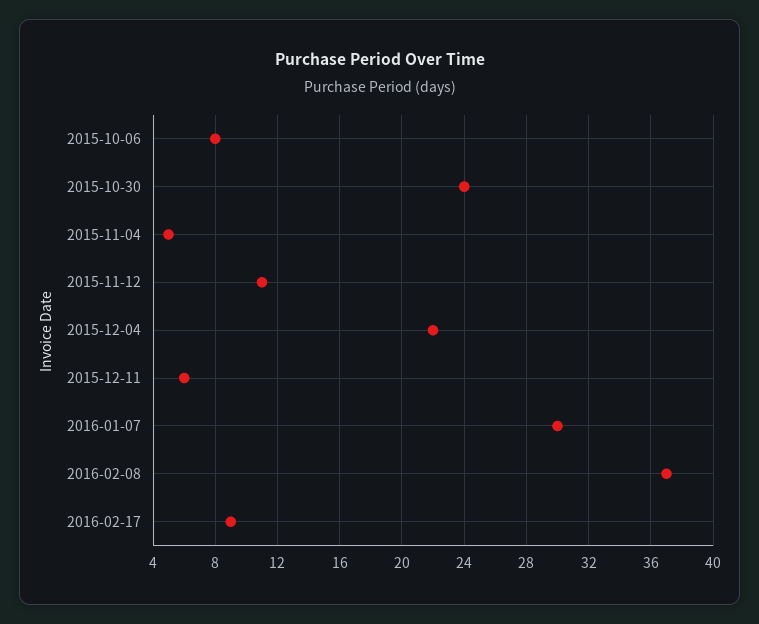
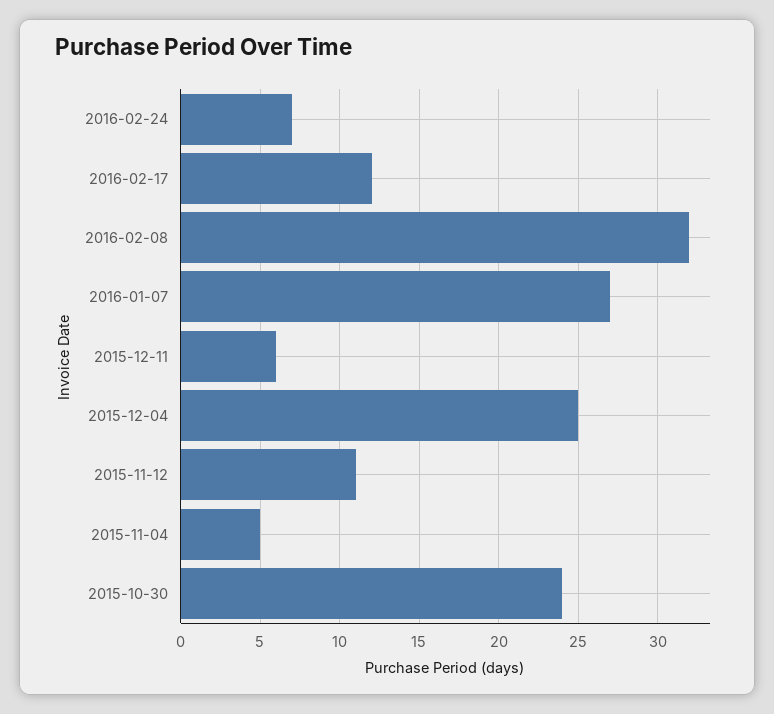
2015-10-06: 8 -> none
2015-12-04: 22 -> 25
2016-01-07: 30 -> 27
2016-02-08: 37 -> 32
2016-02-17: 9 -> 12
2016-02-24: none -> 7

